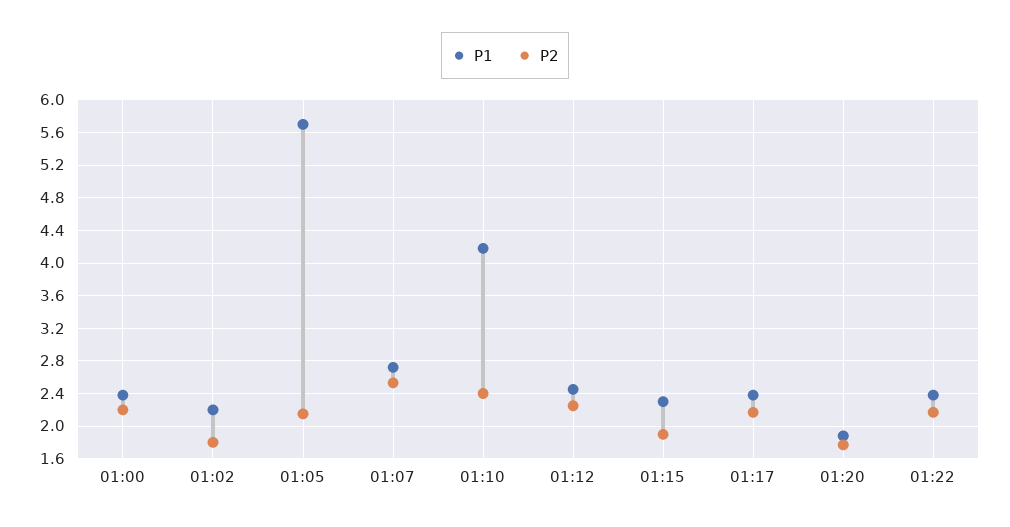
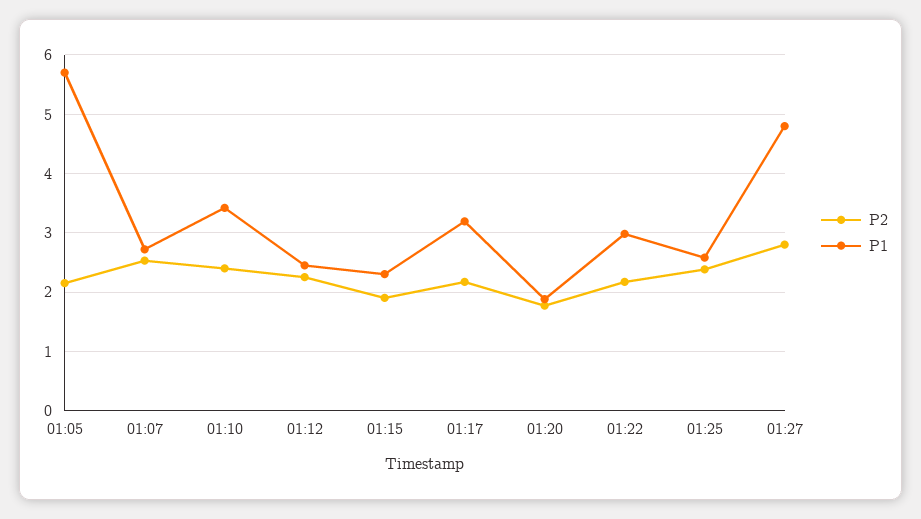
P1, 01:00: 2.4 -> none
P2, 01:00: 2.2 -> none
P1, 01:02: 2.2 -> none
P2, 01:02: 1.8 -> none
P1, 01:10: 4.2 -> 3.4
P1, 01:17: 2.4 -> 3.2
P1, 01:22: 2.4 -> 3
P2, 01:25: none -> 2.4
P1, 01:25: none -> 2.6
P2, 01:27: none -> 2.8
P1, 01:27: none -> 4.8

